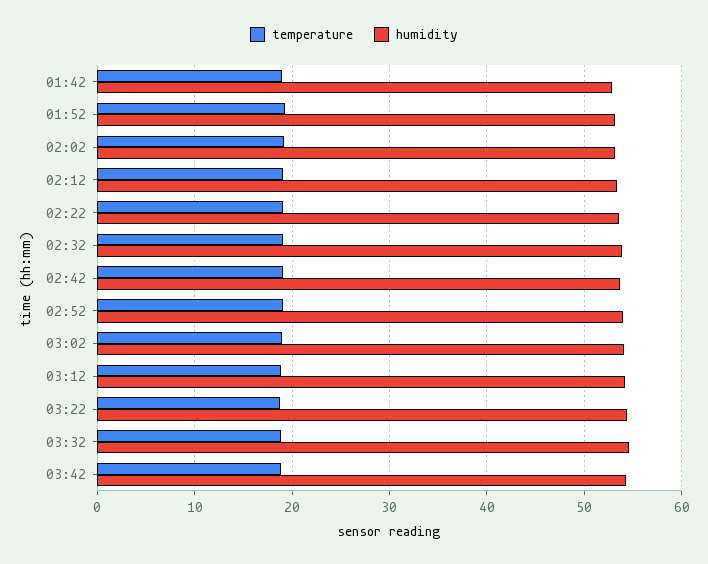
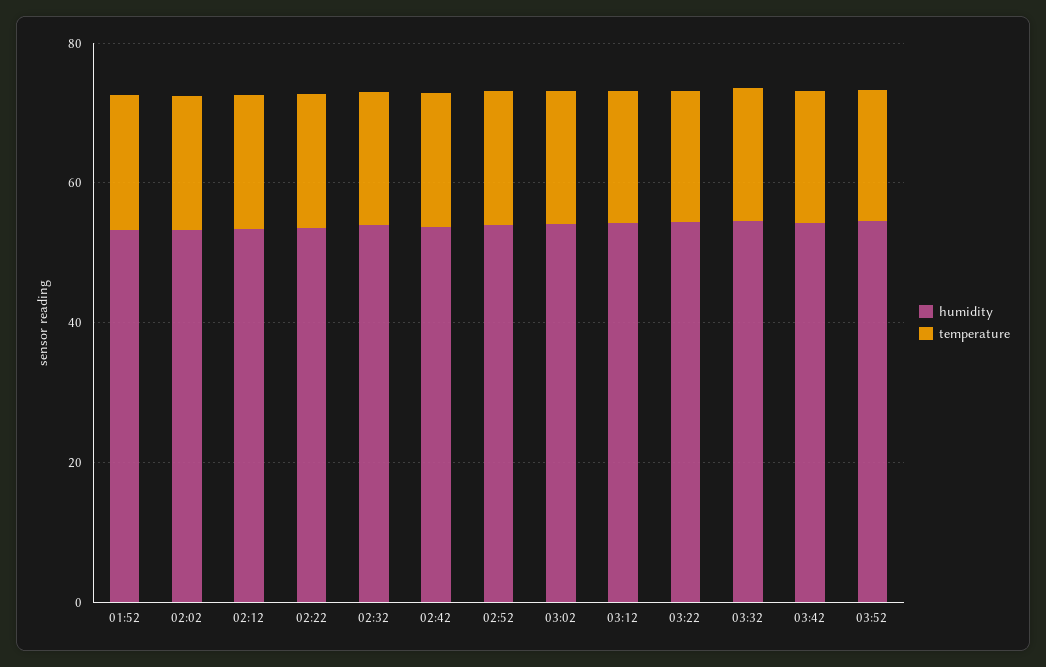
temperature, 01:42: 19 -> none
humidity, 01:42: 53 -> none
humidity, 03:52: none -> 55
temperature, 03:52: none -> 20

